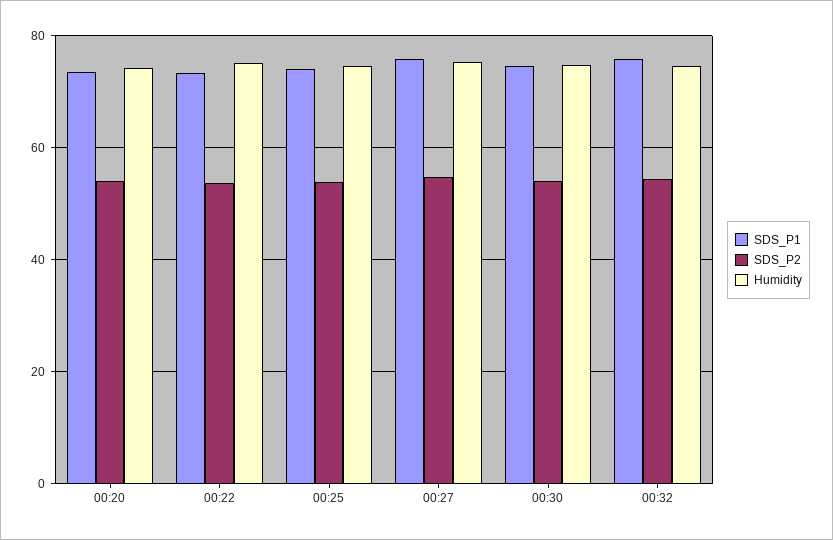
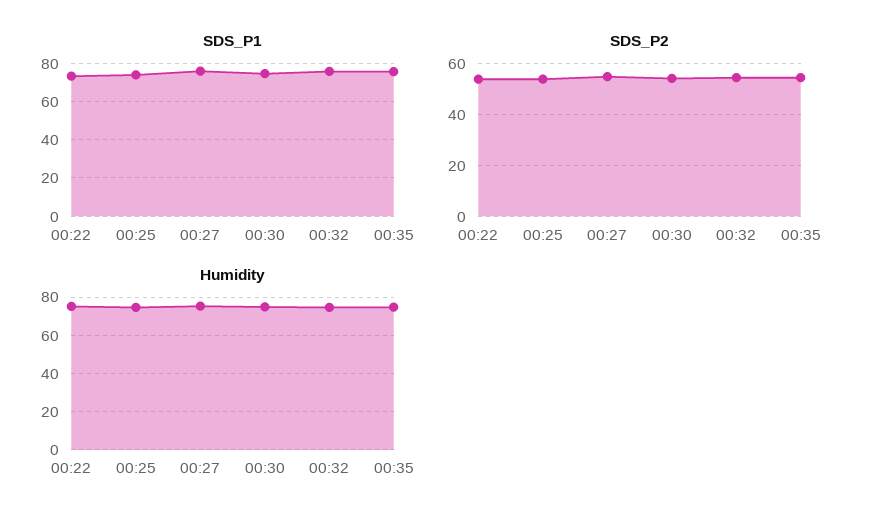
SDS_P1, 00:20: 74 -> none
SDS_P2, 00:20: 54 -> none
Humidity, 00:20: 74 -> none
SDS_P1, 00:35: none -> 75
SDS_P2, 00:35: none -> 55
Humidity, 00:35: none -> 75

